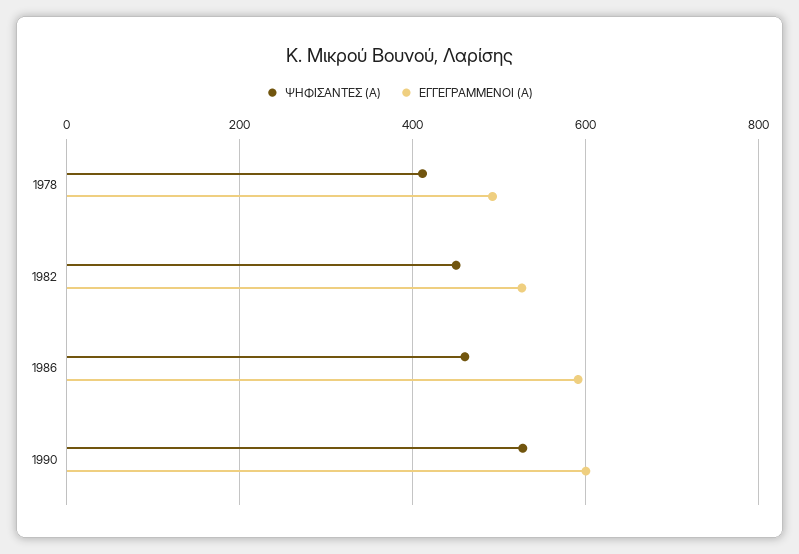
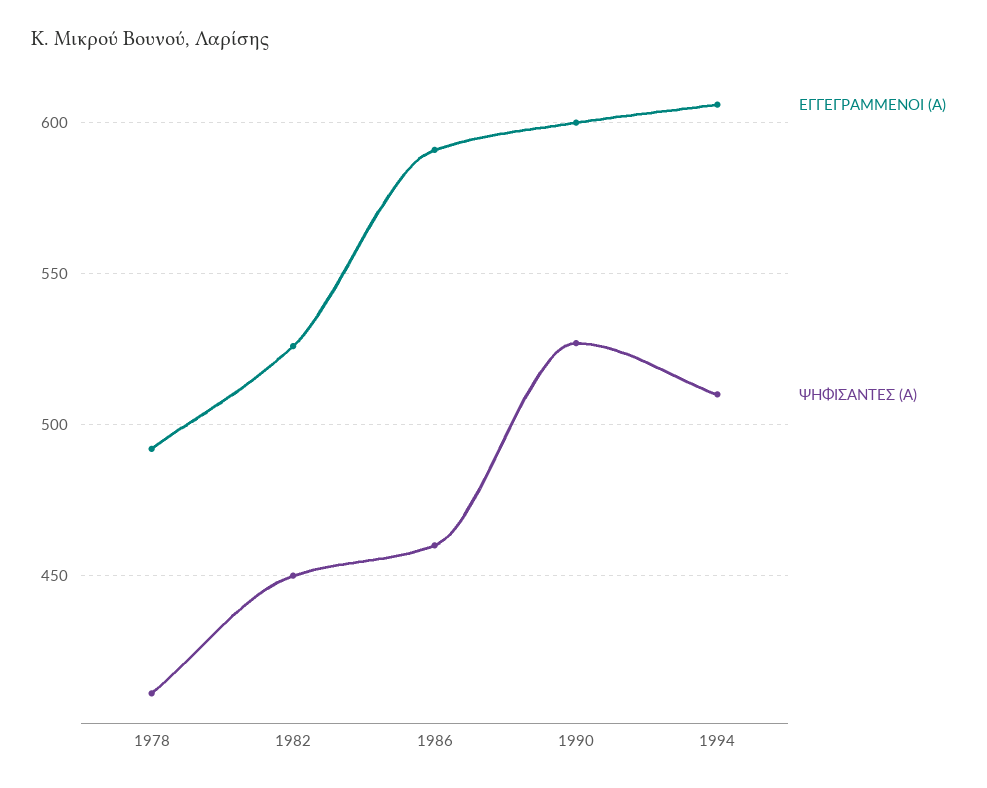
ΕΓΓΕΓΡΑΜΜΕΝΟΙ (Α), 1994: none -> 605
ΨΗΦΙΣΑΝΤΕΣ (Α), 1994: none -> 510

